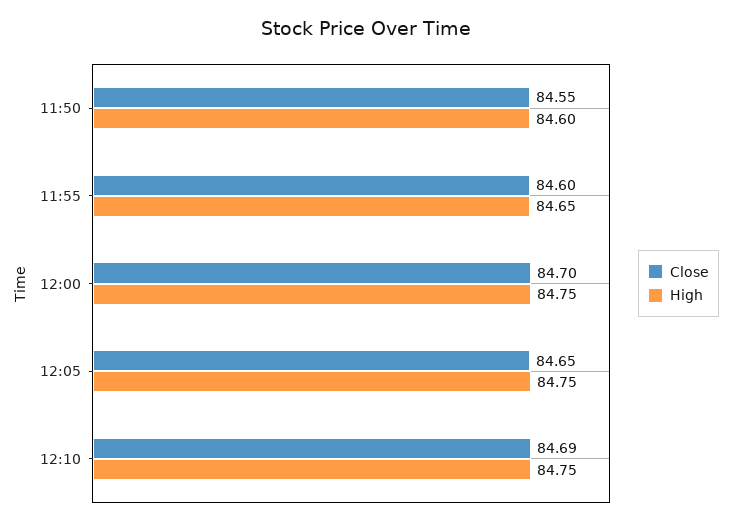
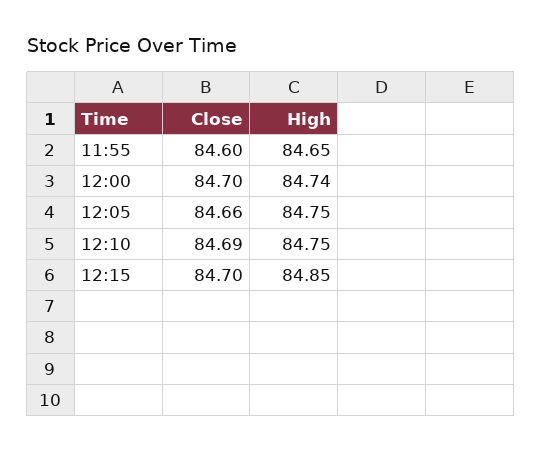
Close, 11:50: 84.55 -> none
High, 11:50: 84.6 -> none
High, 12:00: 84.75 -> 84.74
Close, 12:05: 84.65 -> 84.66
Close, 12:15: none -> 84.7
High, 12:15: none -> 84.85

